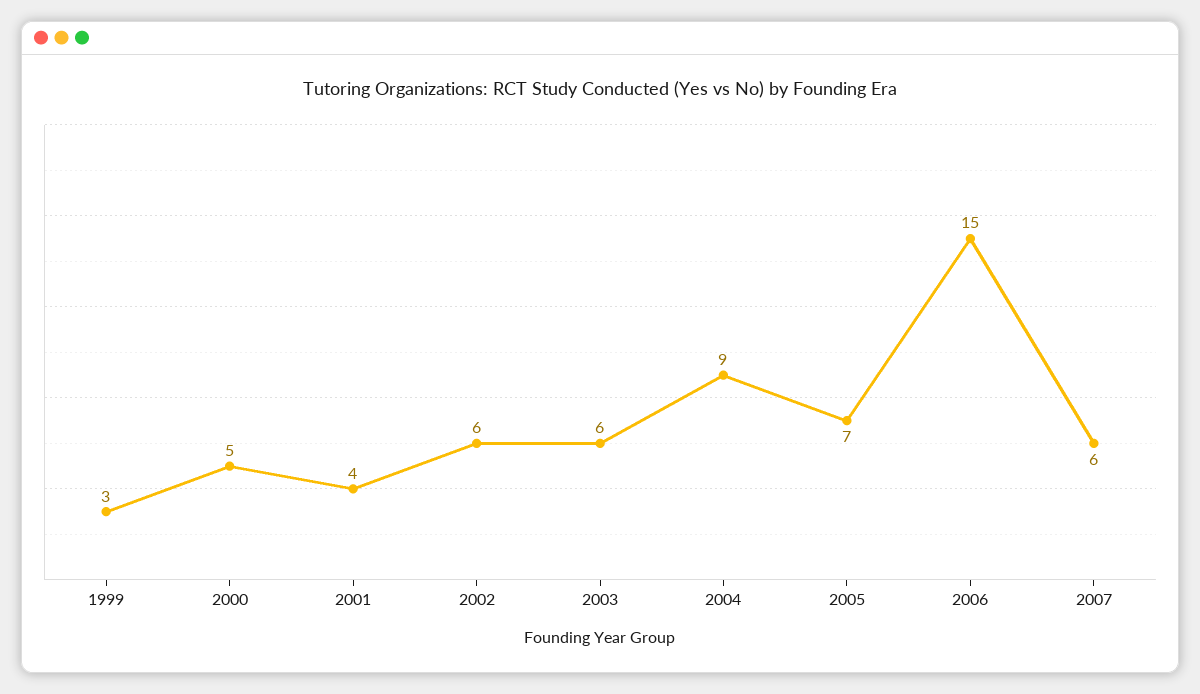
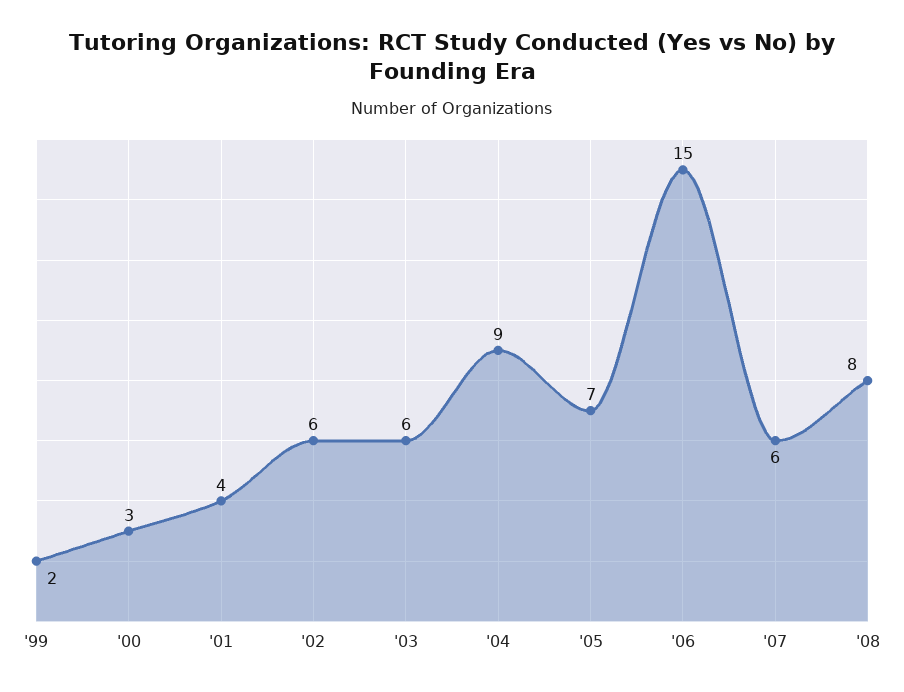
1999: 3 -> 2
2000: 5 -> 3
'08: none -> 8

